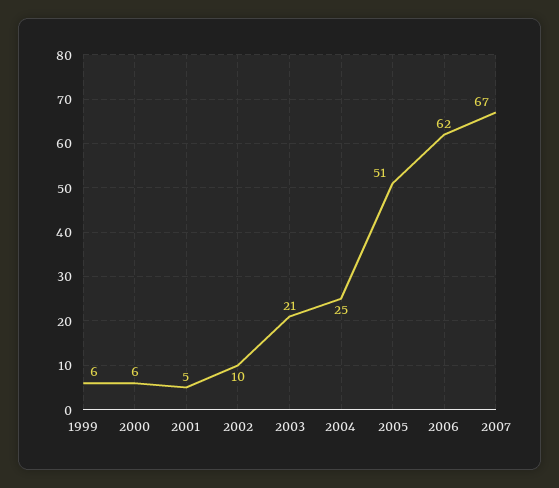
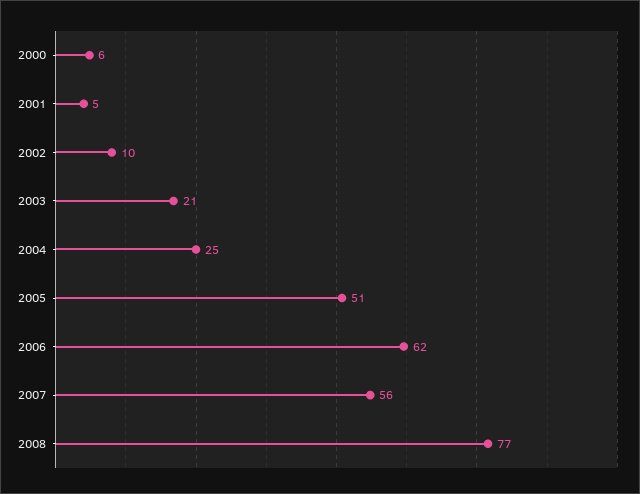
1999: 6 -> none
2007: 67 -> 56
2008: none -> 77

